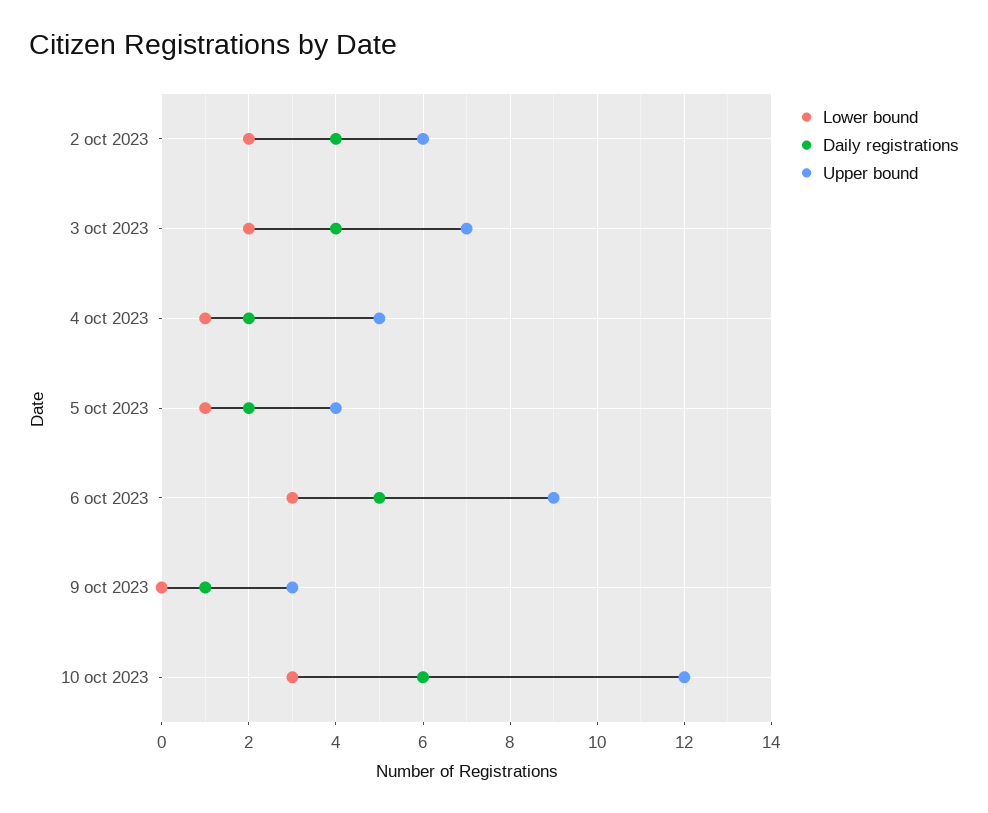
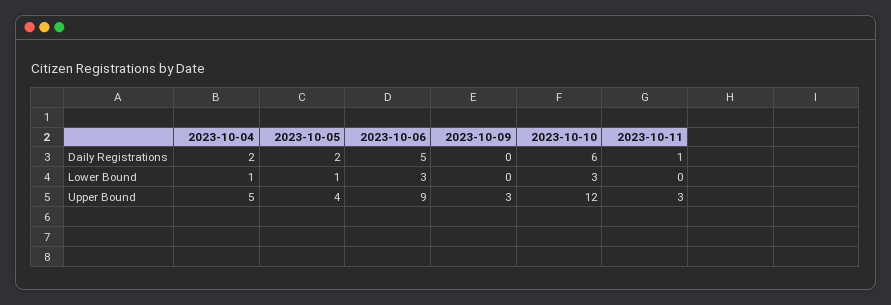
Lower bound, 2 oct 2023: 2 -> none
Daily registrations, 2 oct 2023: 4 -> none
Upper bound, 2 oct 2023: 6 -> none
Lower bound, 3 oct 2023: 2 -> none
Daily registrations, 3 oct 2023: 4 -> none
Upper bound, 3 oct 2023: 7 -> none
Daily registrations, 9 oct 2023: 1 -> 0
Daily registrations, 2023-10-11: none -> 1
Lower bound, 2023-10-11: none -> 0
Upper bound, 2023-10-11: none -> 3

